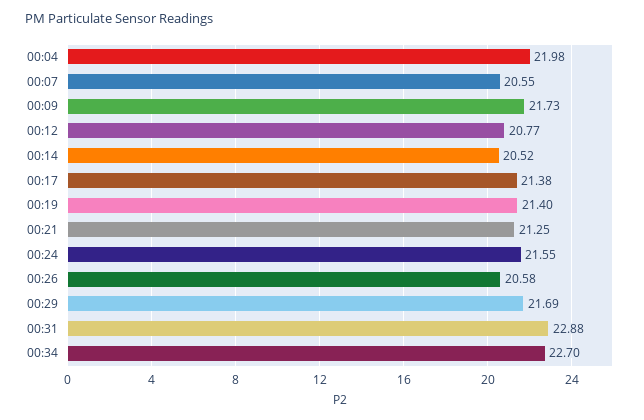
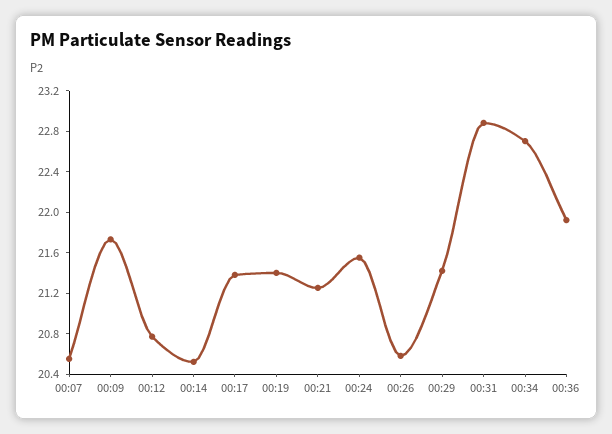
00:04: 21.98 -> none
00:29: 21.69 -> 21.4
00:36: none -> 21.9

